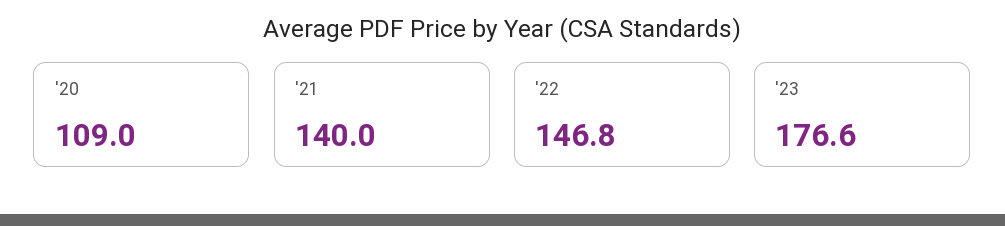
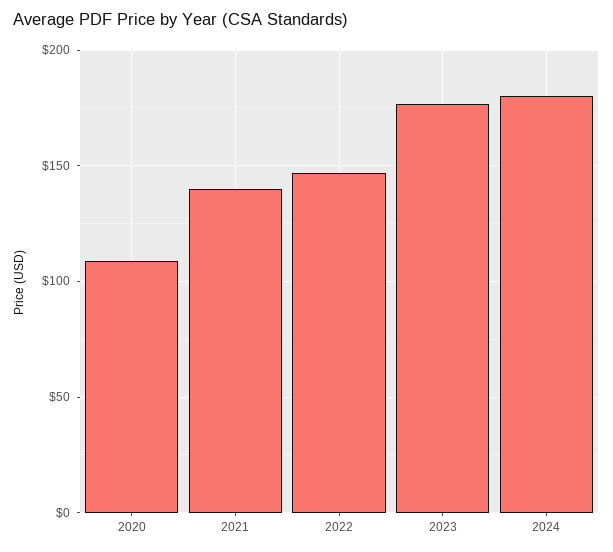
2024: none -> 180

